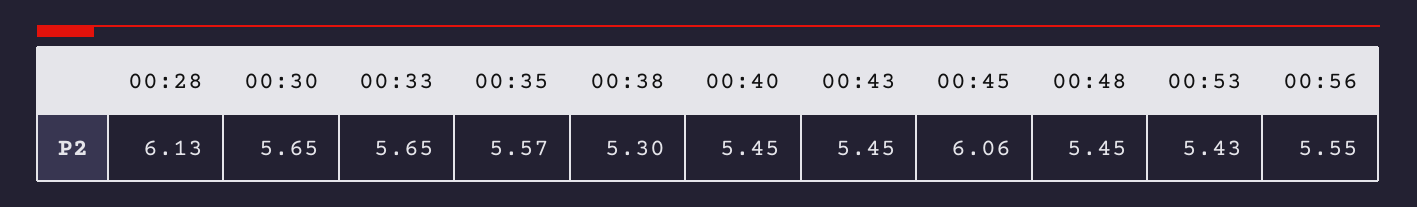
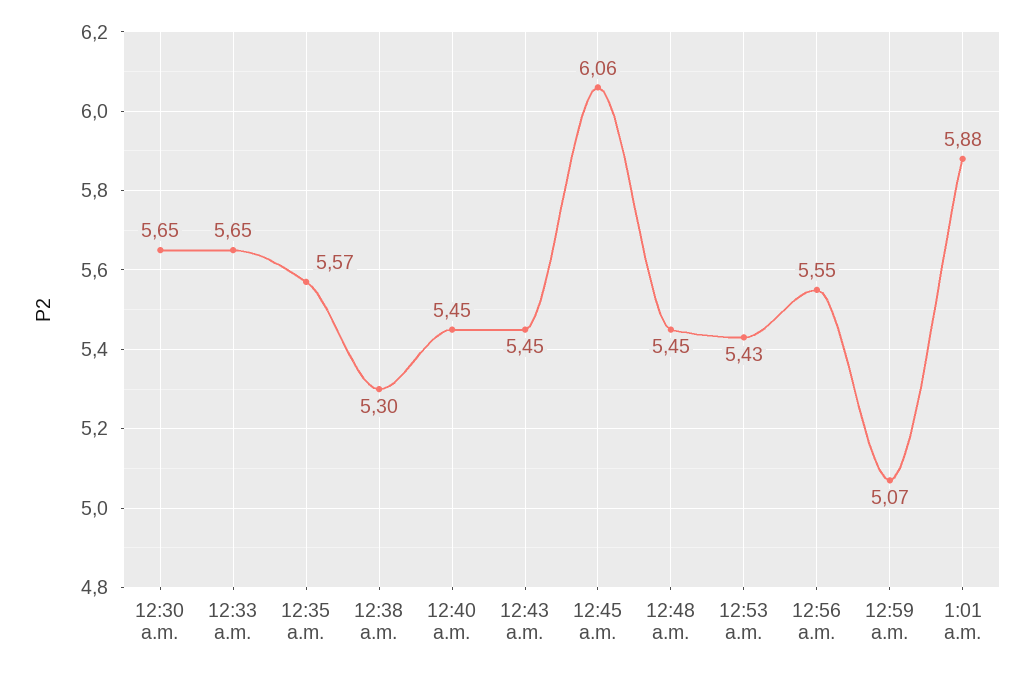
00:28: 6.13 -> none
12:59 a.m.: none -> 5.07
1:01 a.m.: none -> 5.88

